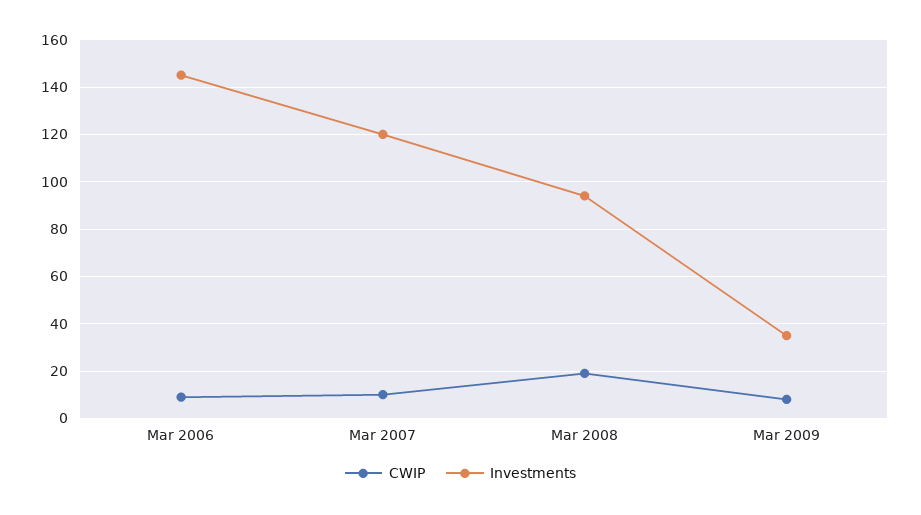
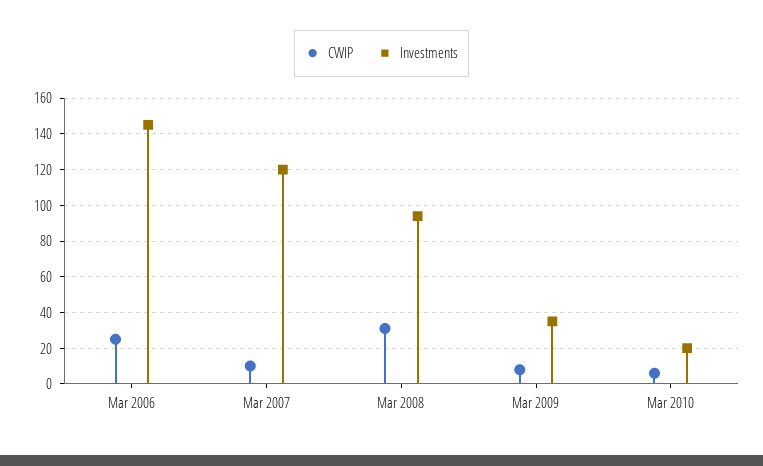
CWIP, Mar 2006: 10 -> 25
CWIP, Mar 2008: 20 -> 30
CWIP, Mar 2010: none -> 5
Investments, Mar 2010: none -> 20

